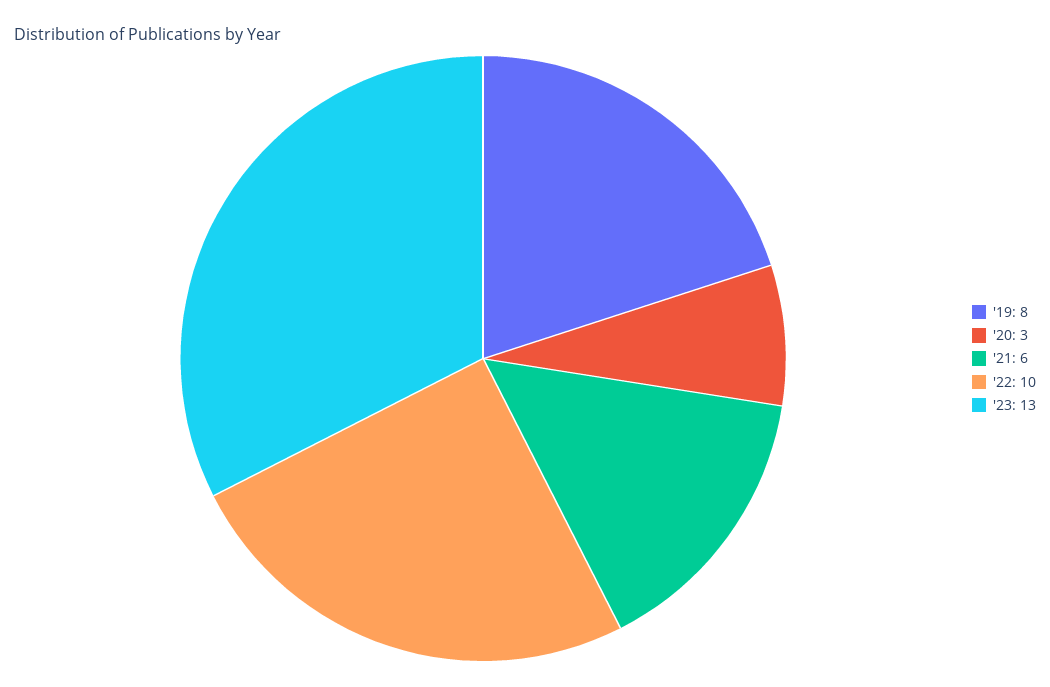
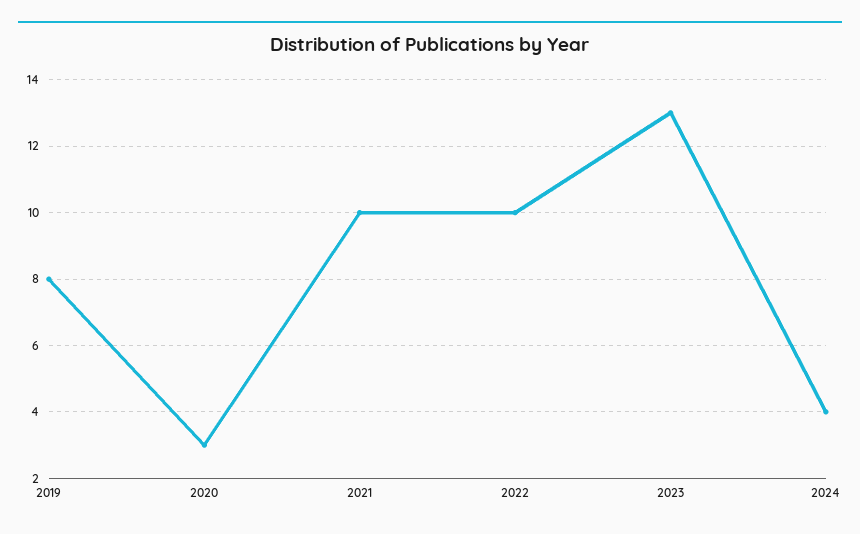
'21: 6 -> 10
2024: none -> 4

